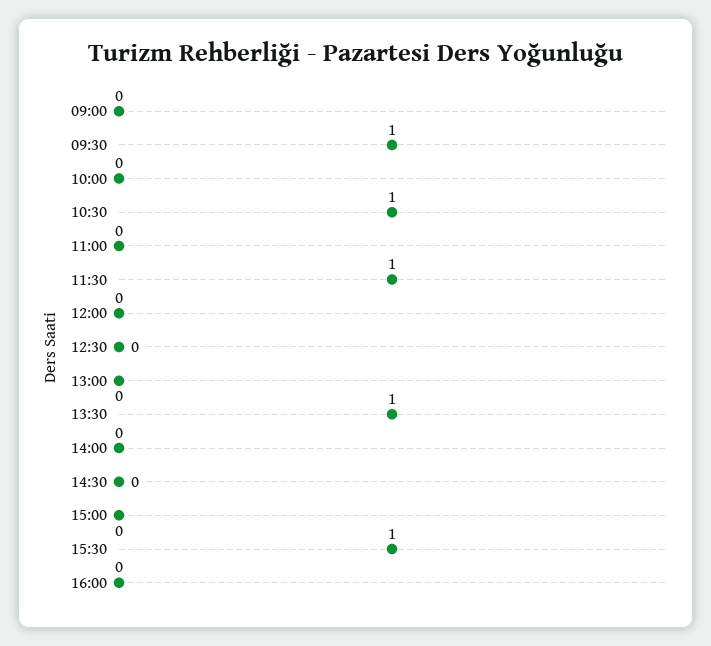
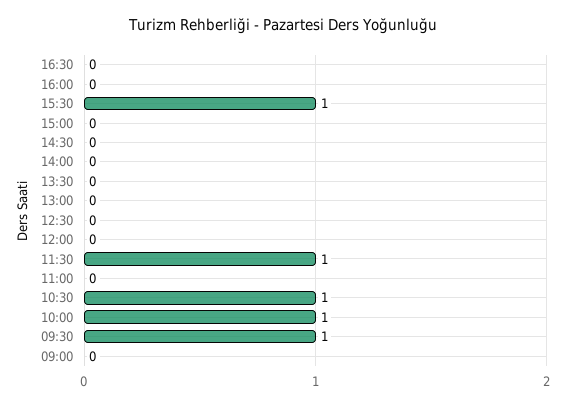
10:00: 0 -> 1
13:30: 1 -> 0
16:30: none -> 0

